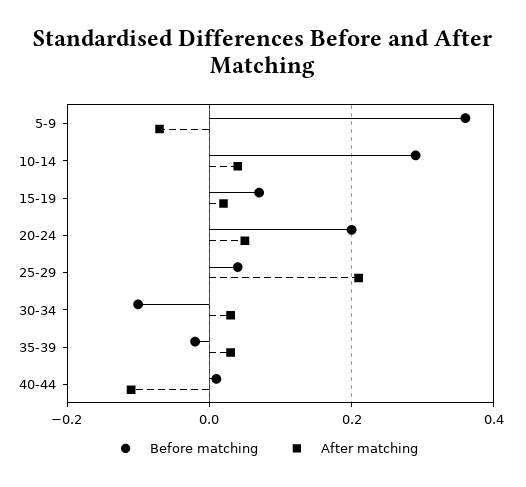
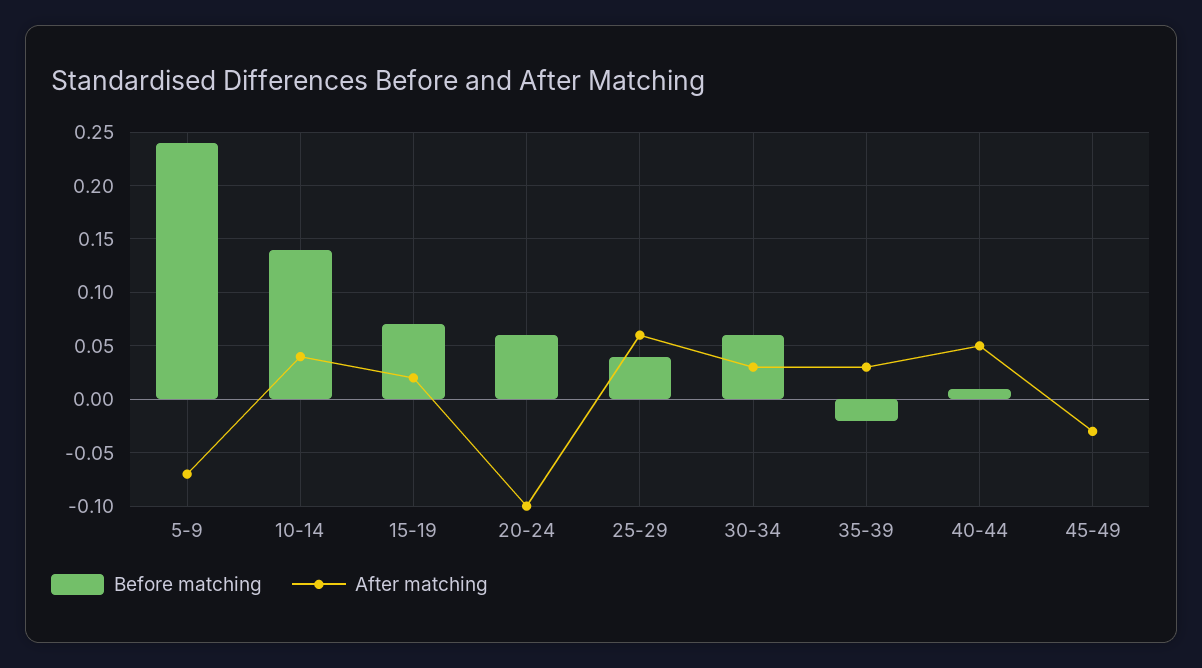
Before matching, 5-9: 0.35 -> 0.24
Before matching, 10-14: 0.3 -> 0.14
Before matching, 20-24: 0.2 -> 0.06
After matching, 20-24: 0.05 -> -0.1
After matching, 25-29: 0.2 -> 0.06
Before matching, 30-34: -0.1 -> 0.06
After matching, 40-44: -0.1 -> 0.05
Before matching, 45-49: none -> 0
After matching, 45-49: none -> -0.03

